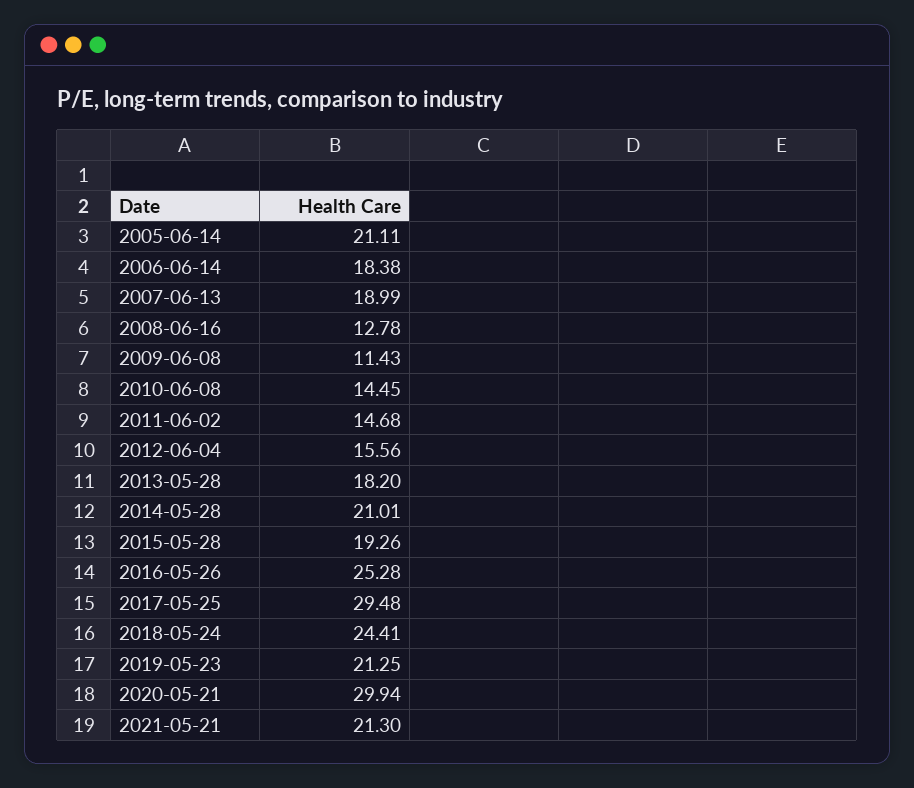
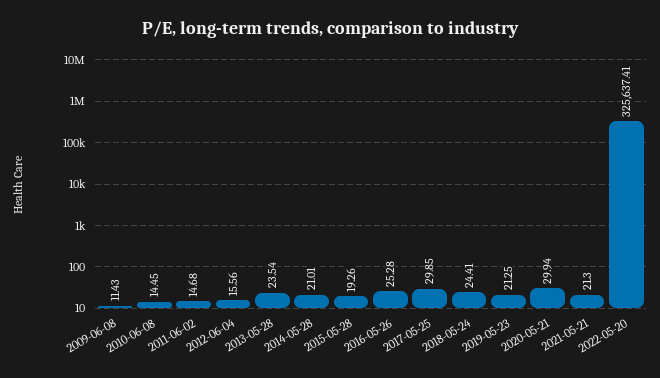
2005-06-14: 21.11 -> none
2006-06-14: 18.38 -> none
2007-06-13: 18.99 -> none
2008-06-16: 12.78 -> none
2013-05-28: 18.2 -> 23.54
2017-05-25: 29.48 -> 29.85
2022-05-20: none -> 325637.41

